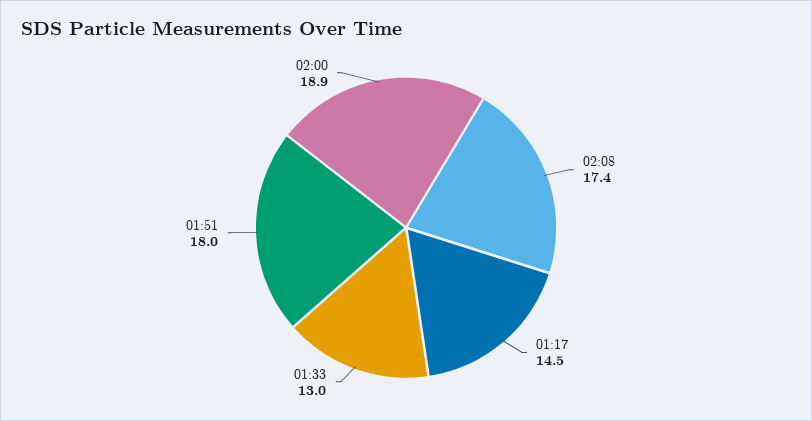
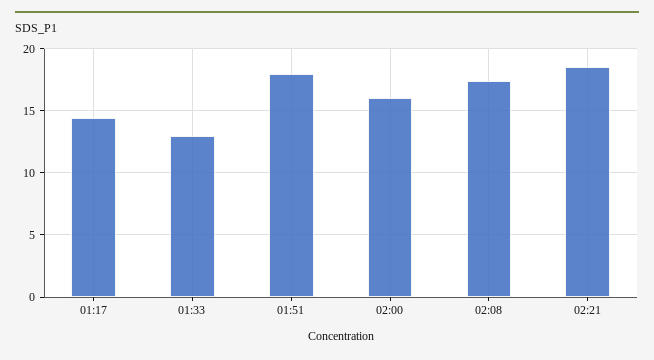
02:00: 18.9 -> 16
02:21: none -> 18.5

